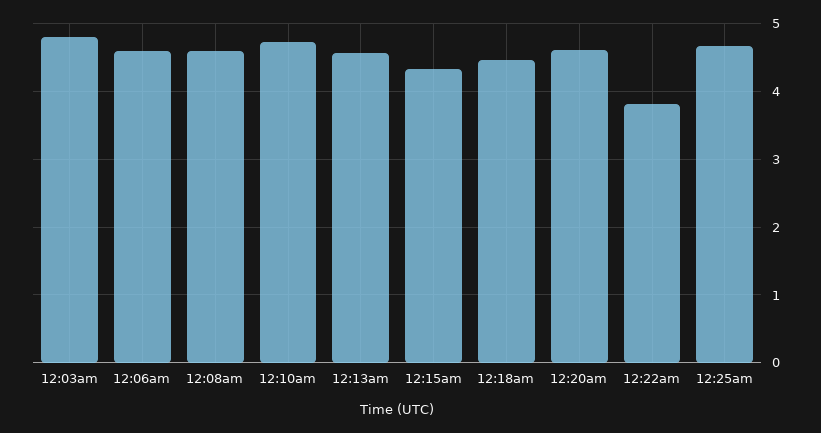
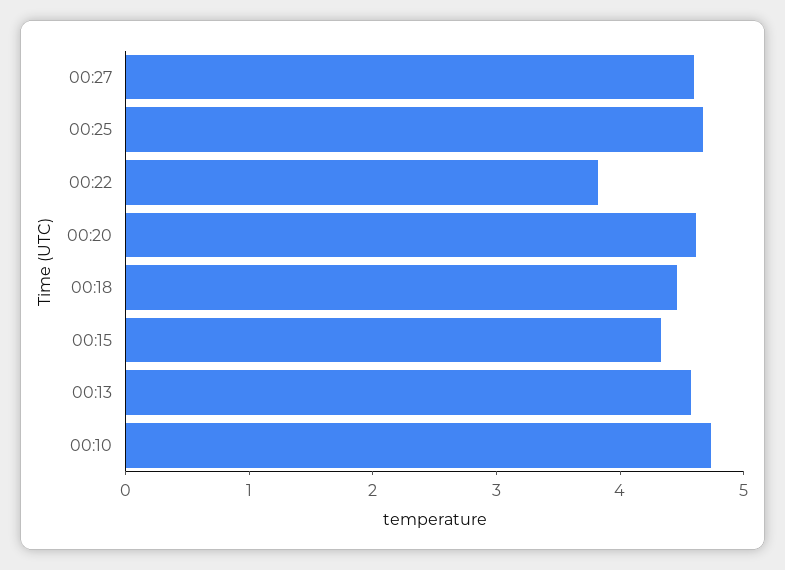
12:03am: 4.8 -> none
12:06am: 4.6 -> none
12:08am: 4.6 -> none
00:27: none -> 4.6

